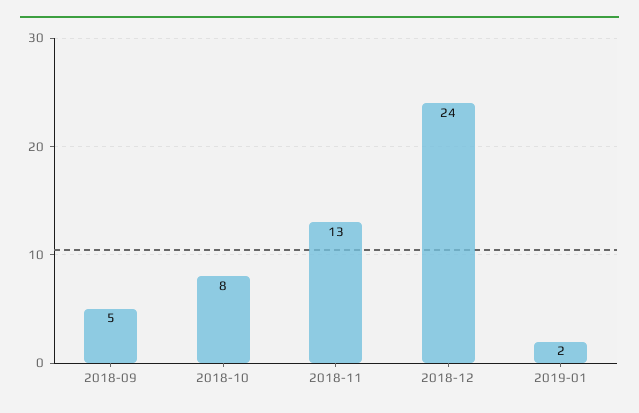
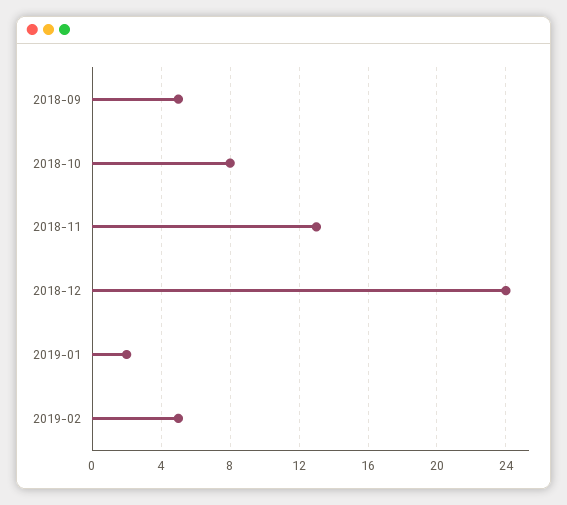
2019-02: none -> 5

